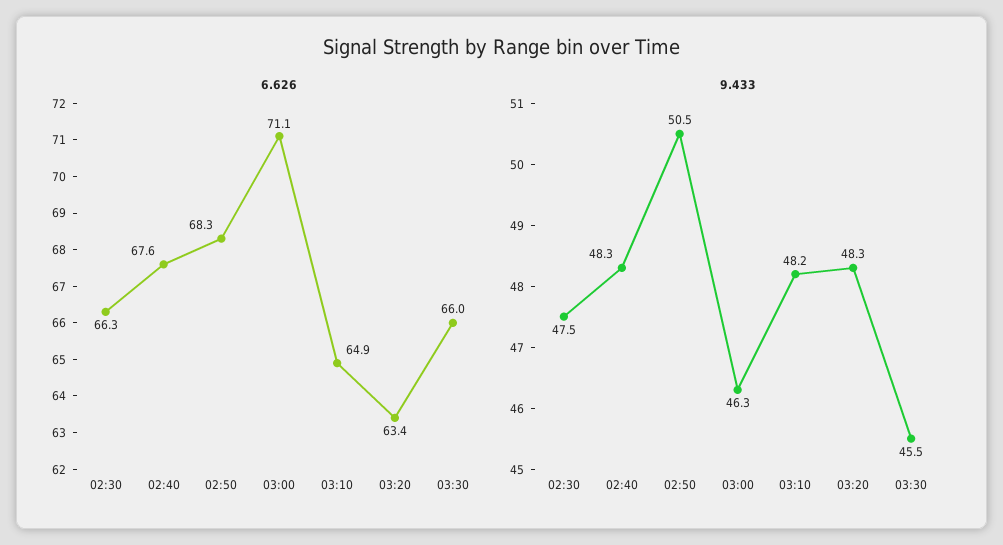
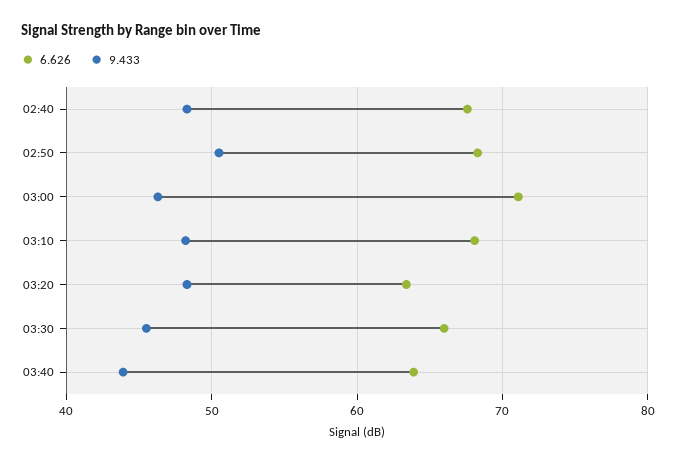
6.626, 02:30: 66.3 -> none
6.626, 03:10: 64.9 -> 68
9.433, 02:30: 47.5 -> none
6.626, 03:40: none -> 64
9.433, 03:40: none -> 44

